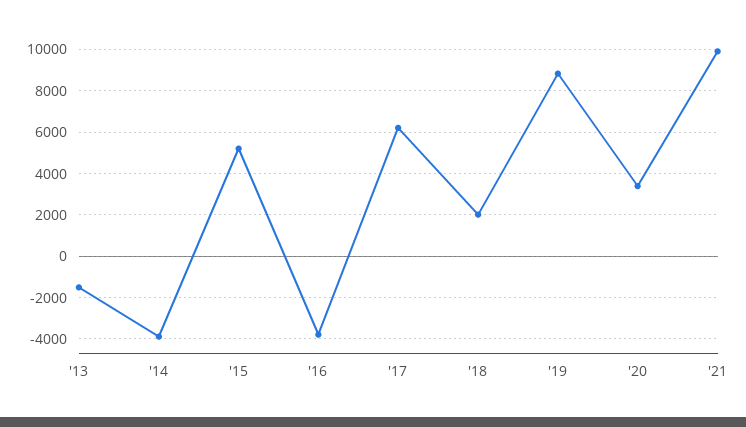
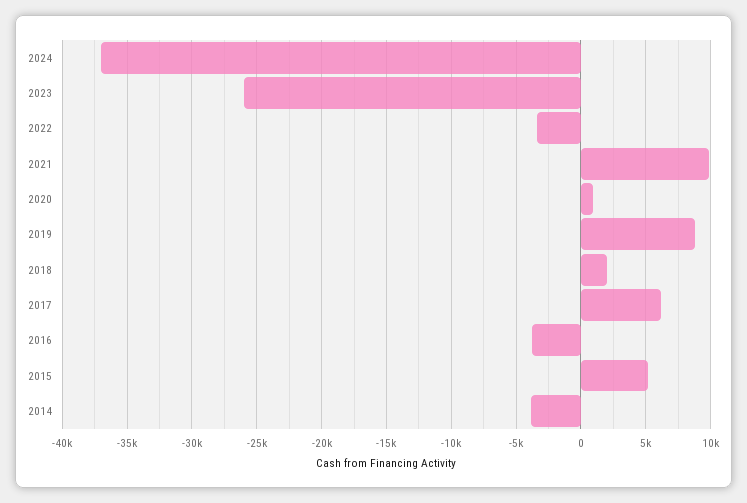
'13: -1500 -> none
'20: 3500 -> 1000
2024: none -> -37000
2023: none -> -26000
2022: none -> -3500

